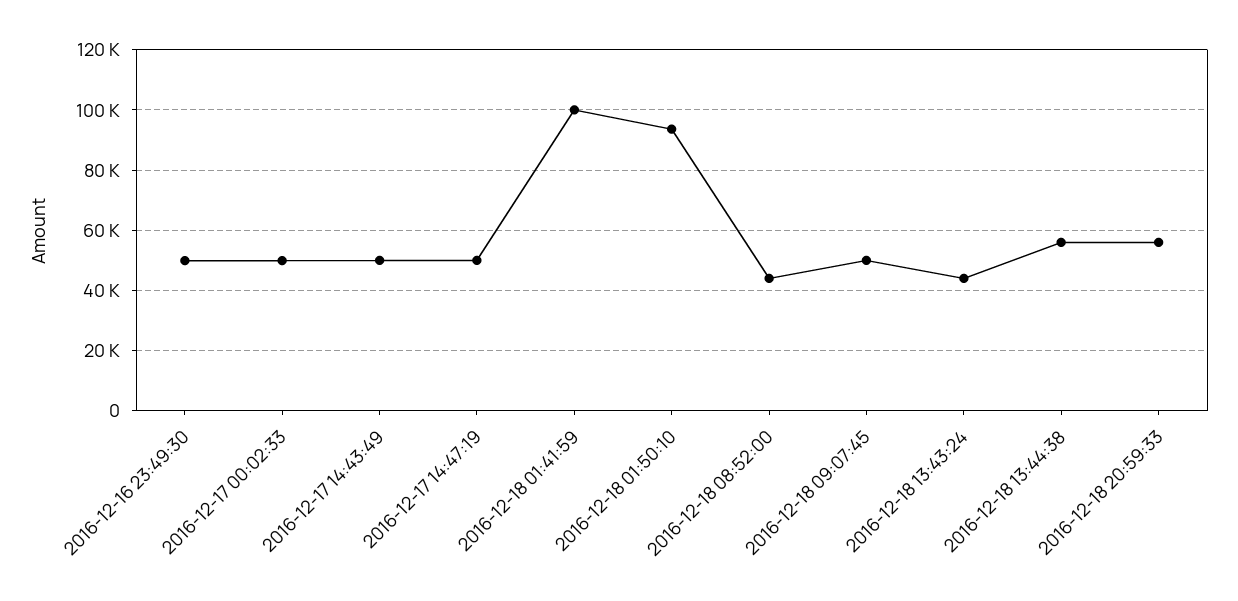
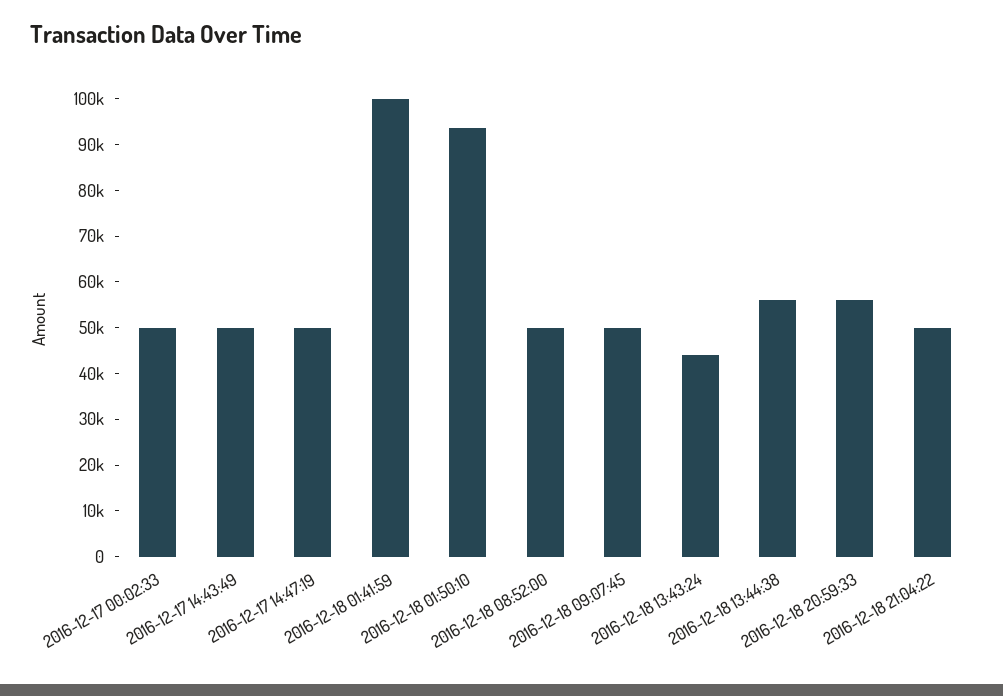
2016-12-16 23:49:30: 50000 -> none
2016-12-18 08:52:00: 44000 -> 50000
2016-12-18 21:04:22: none -> 50000

